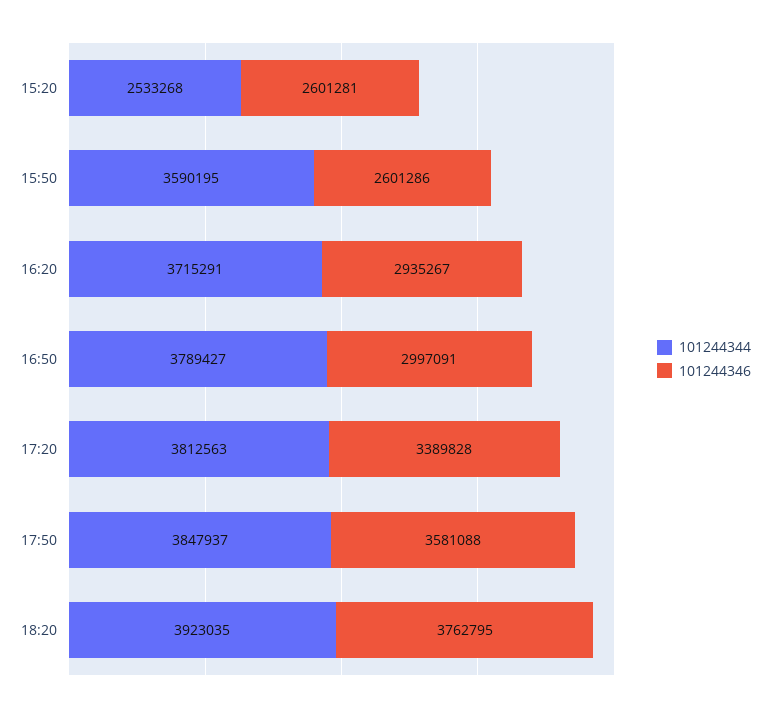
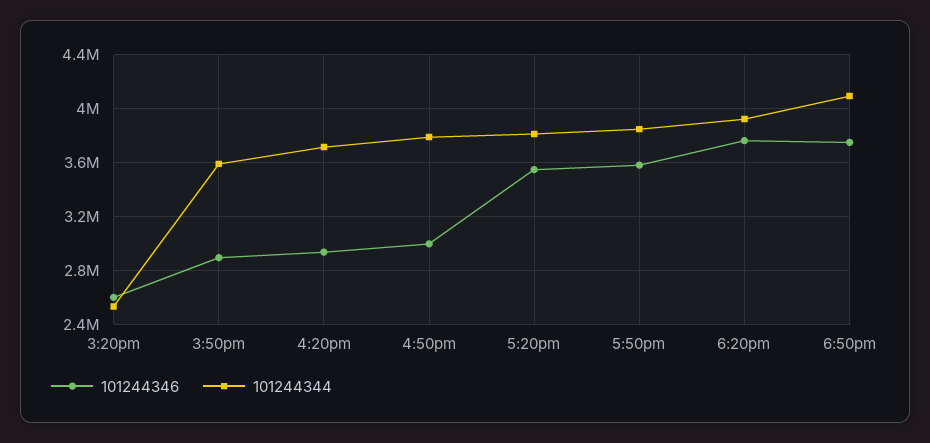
101244346, 15:50: 2601286 -> 2900000
101244346, 17:20: 3389828 -> 3550000
101244346, 6:50pm: none -> 3750000
101244344, 6:50pm: none -> 4100000

